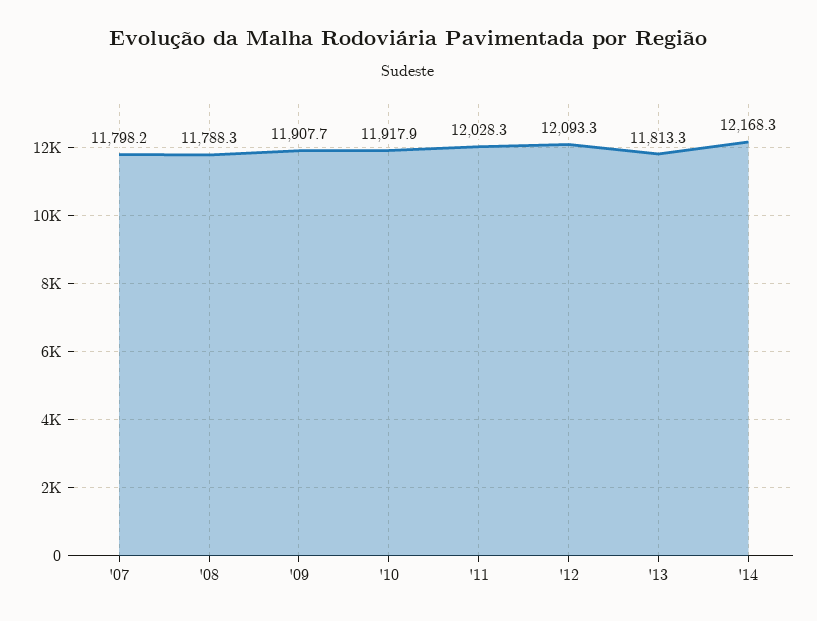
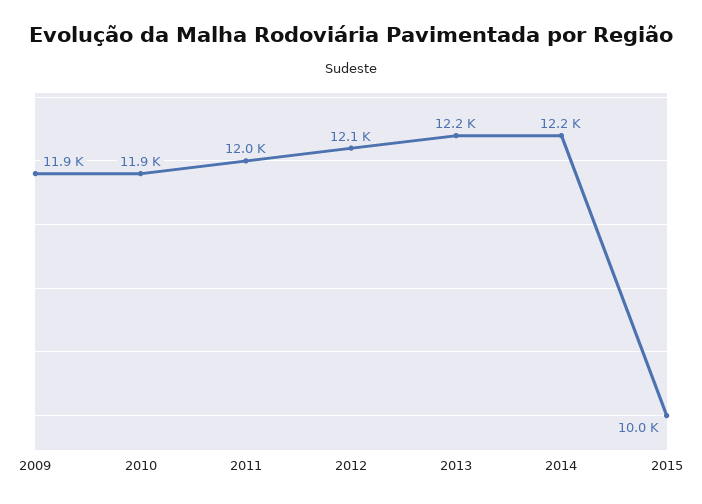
'07: 11798.2 -> none
'08: 11788.3 -> none
'13: 11813.3 -> 12200
2015: none -> 10000

